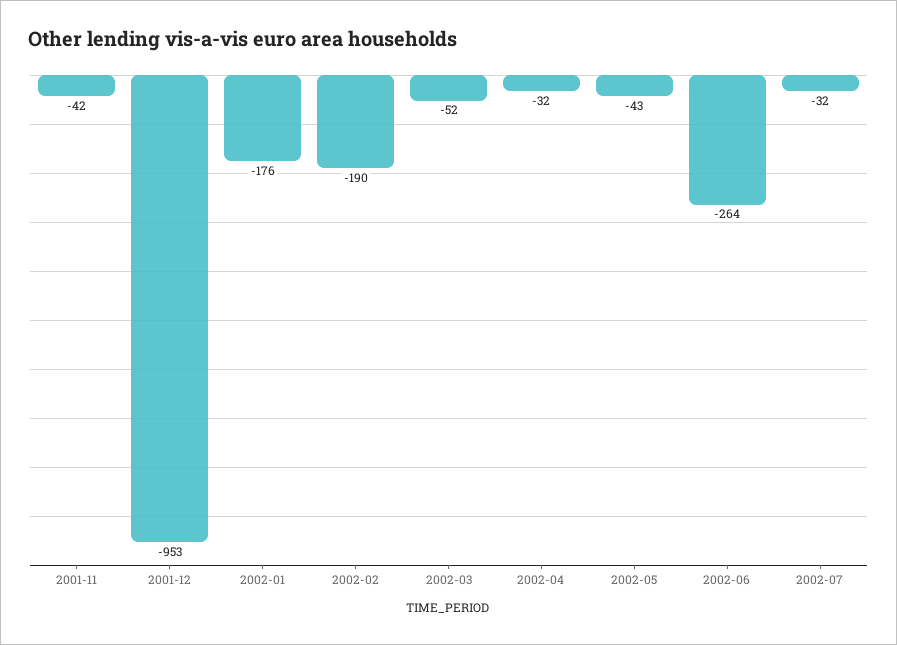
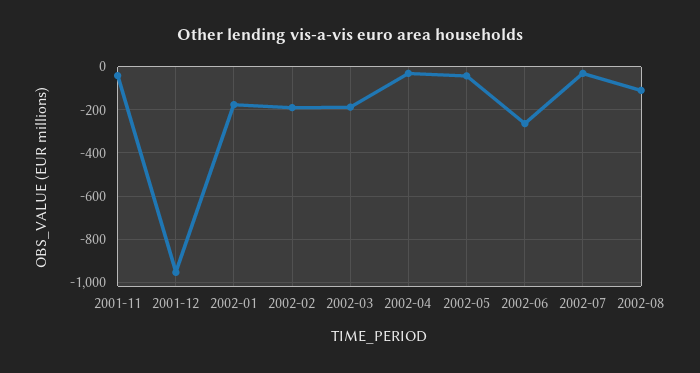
2002-03: -52 -> -200
2002-08: none -> -100

